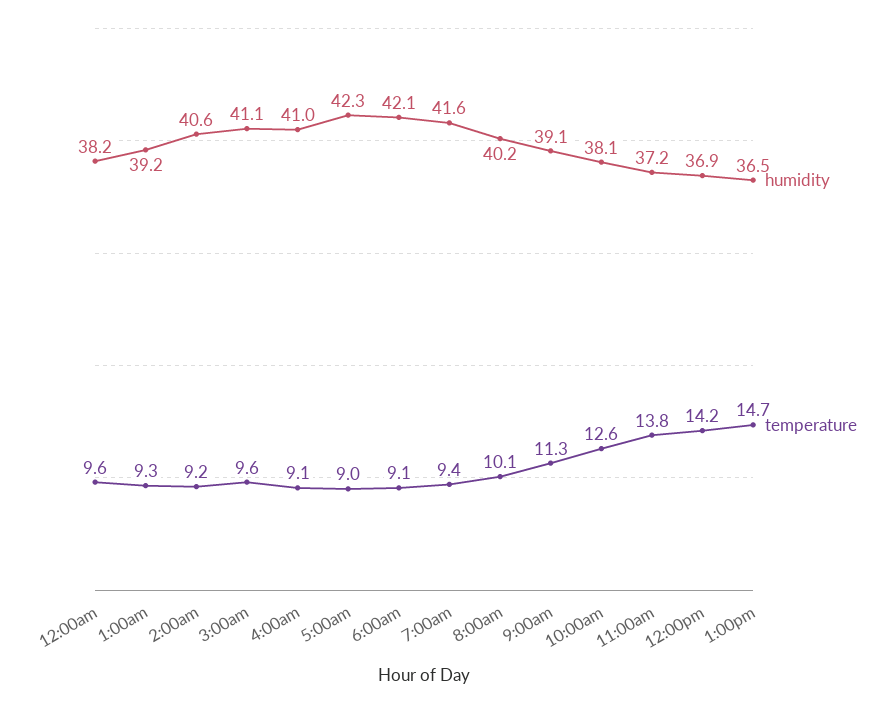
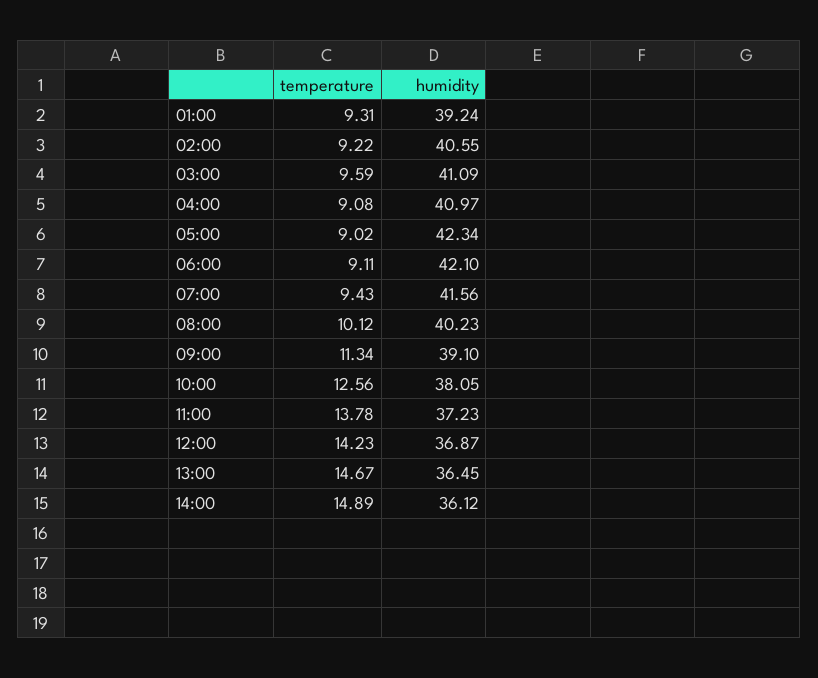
humidity, 12:00am: 38.2 -> none
temperature, 12:00am: 9.6 -> none
temperature, 14:00: none -> 14.89
humidity, 14:00: none -> 36.12

